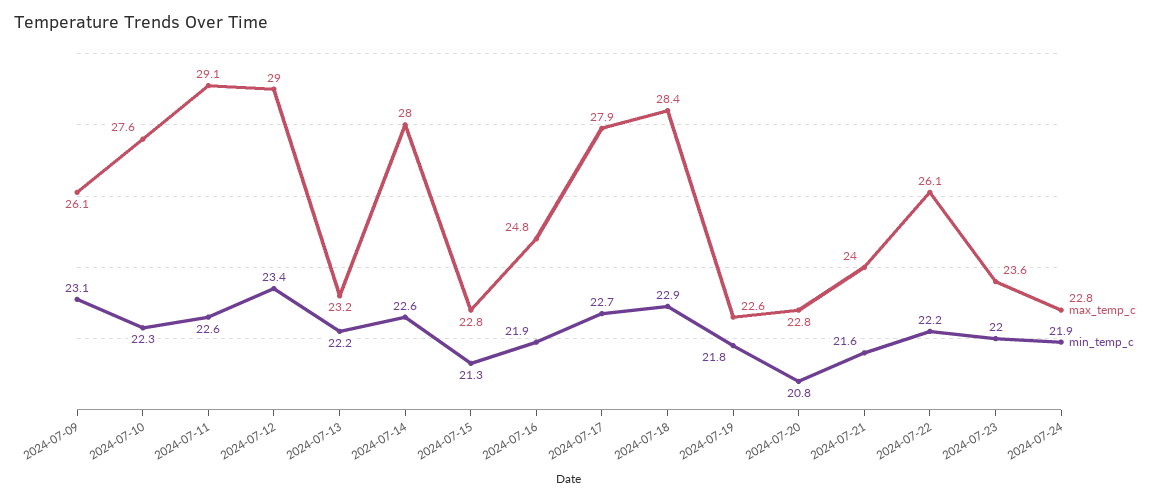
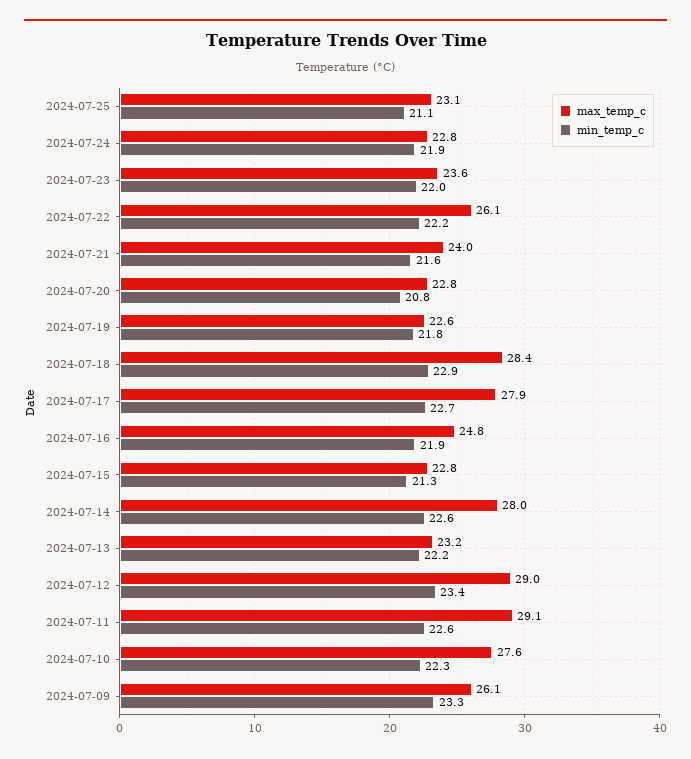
min_temp_c, 2024-07-09: 23.1 -> 23.3
max_temp_c, 2024-07-25: none -> 23.1
min_temp_c, 2024-07-25: none -> 21.1

